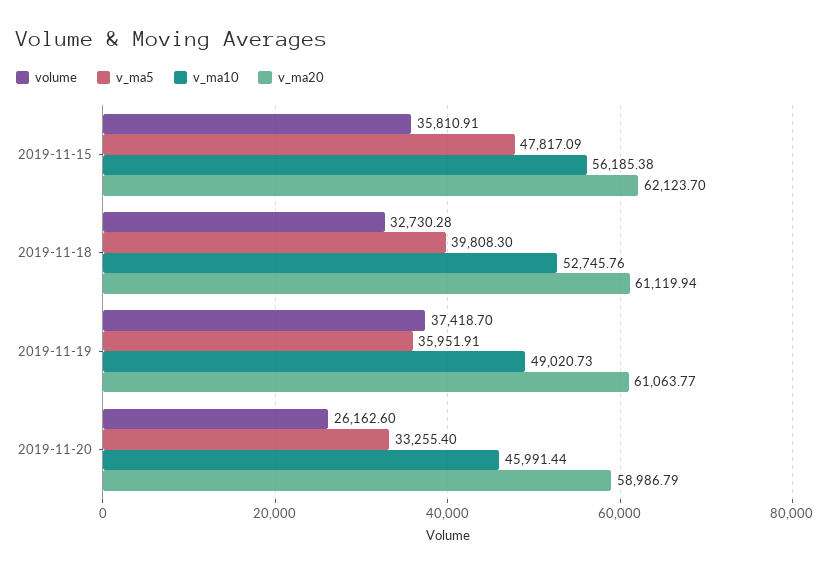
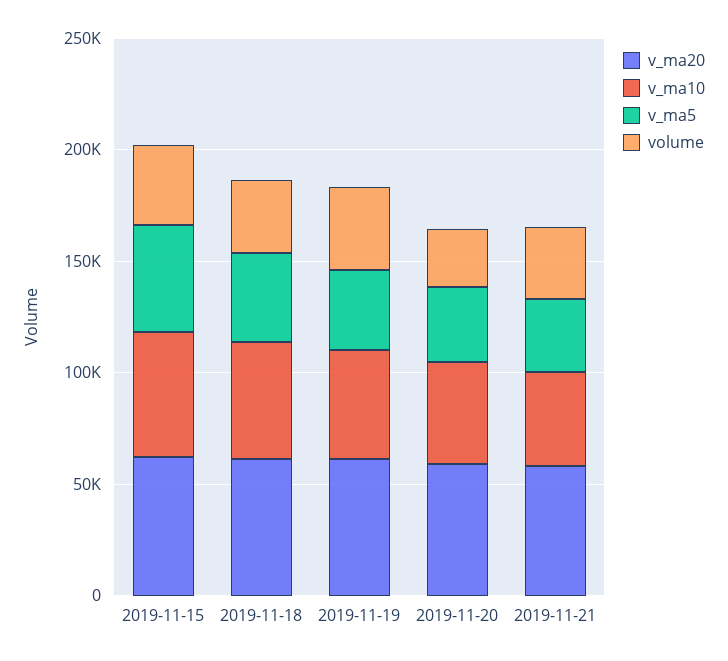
v_ma20, 2019-11-21: none -> 60000
v_ma10, 2019-11-21: none -> 40000
v_ma5, 2019-11-21: none -> 30000
volume, 2019-11-21: none -> 30000

